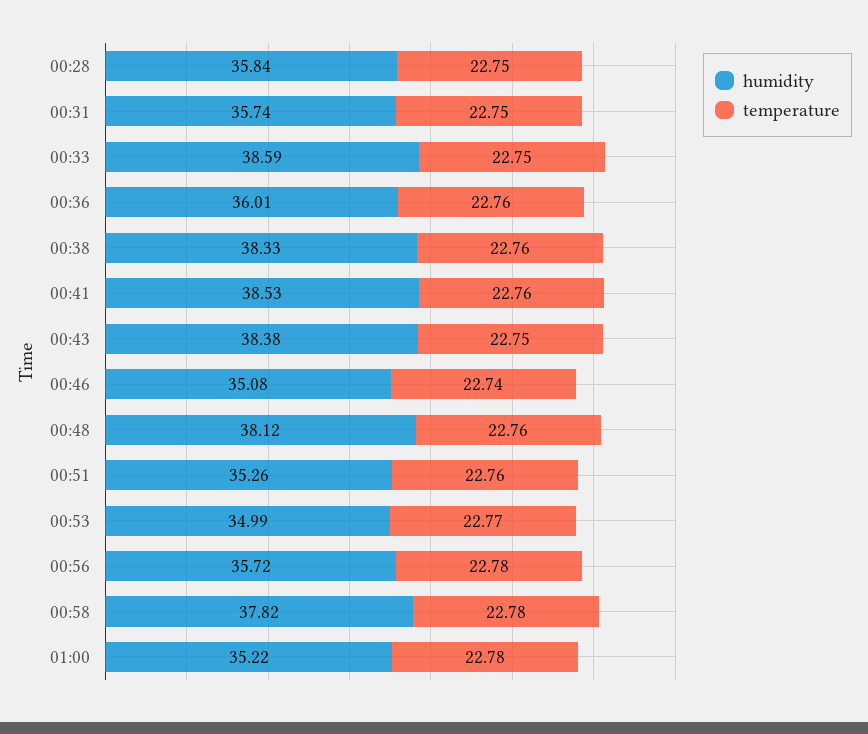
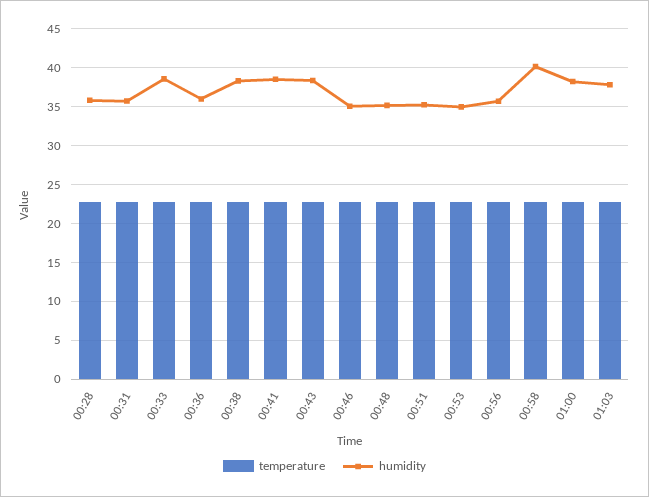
humidity, 00:48: 38.12 -> 35
humidity, 00:58: 37.82 -> 40
humidity, 01:00: 35.22 -> 38
temperature, 01:03: none -> 23
humidity, 01:03: none -> 38

